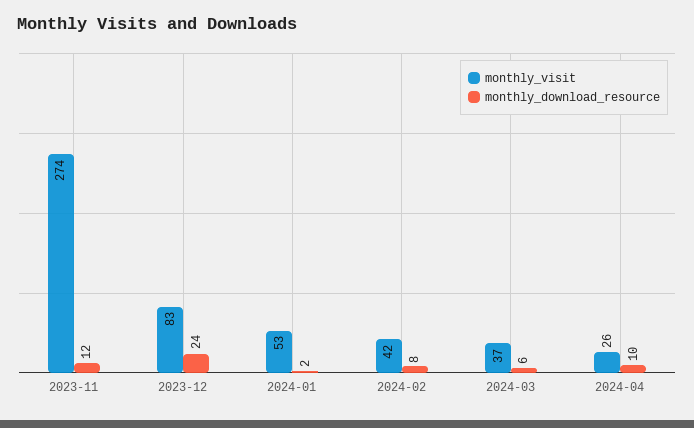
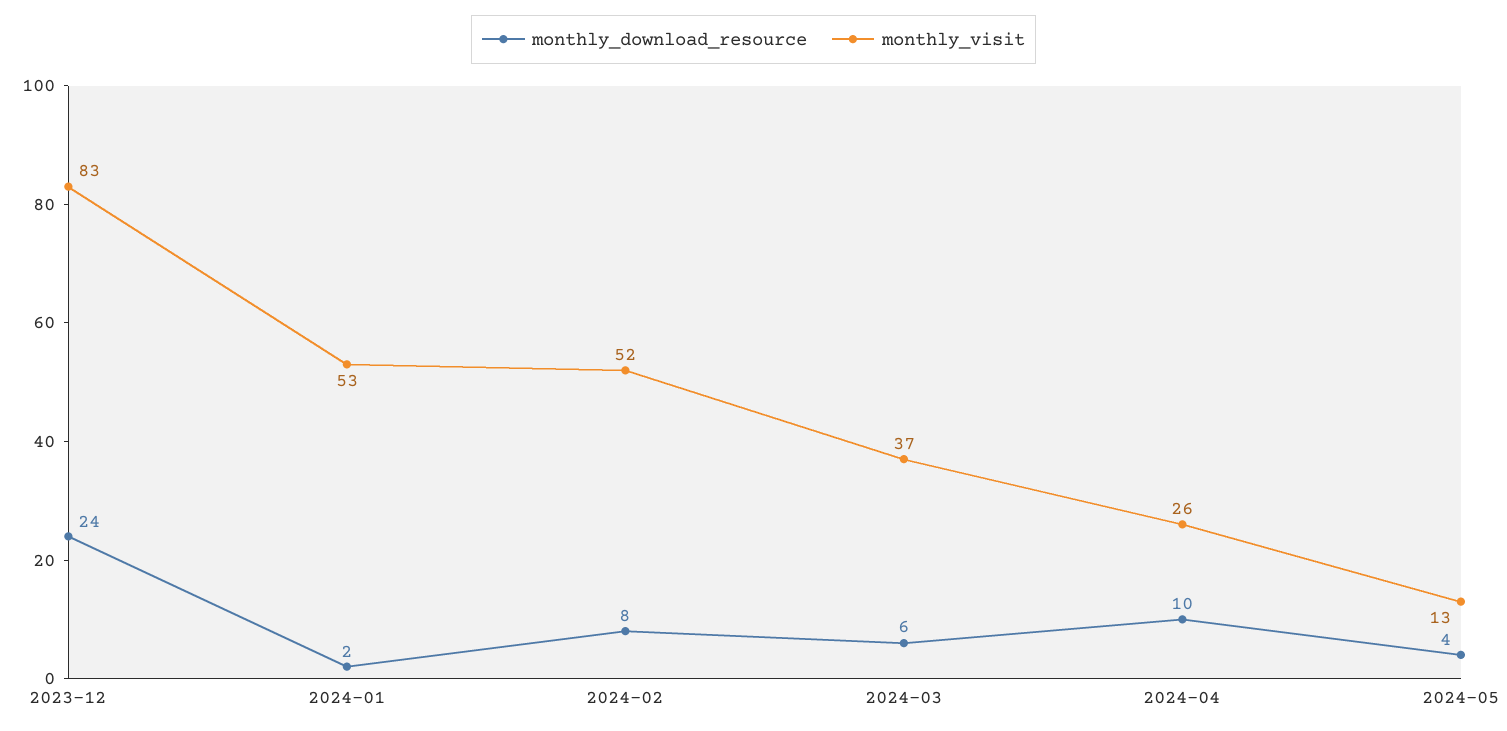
monthly_visit, 2023-11: 274 -> none
monthly_download_resource, 2023-11: 12 -> none
monthly_visit, 2024-02: 42 -> 52
monthly_download_resource, 2024-05: none -> 4
monthly_visit, 2024-05: none -> 13

